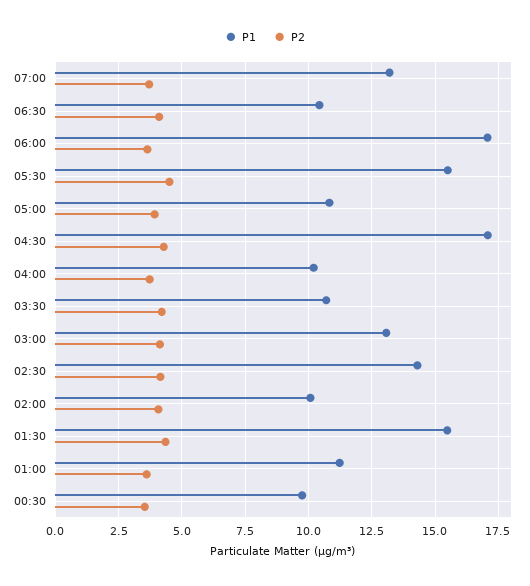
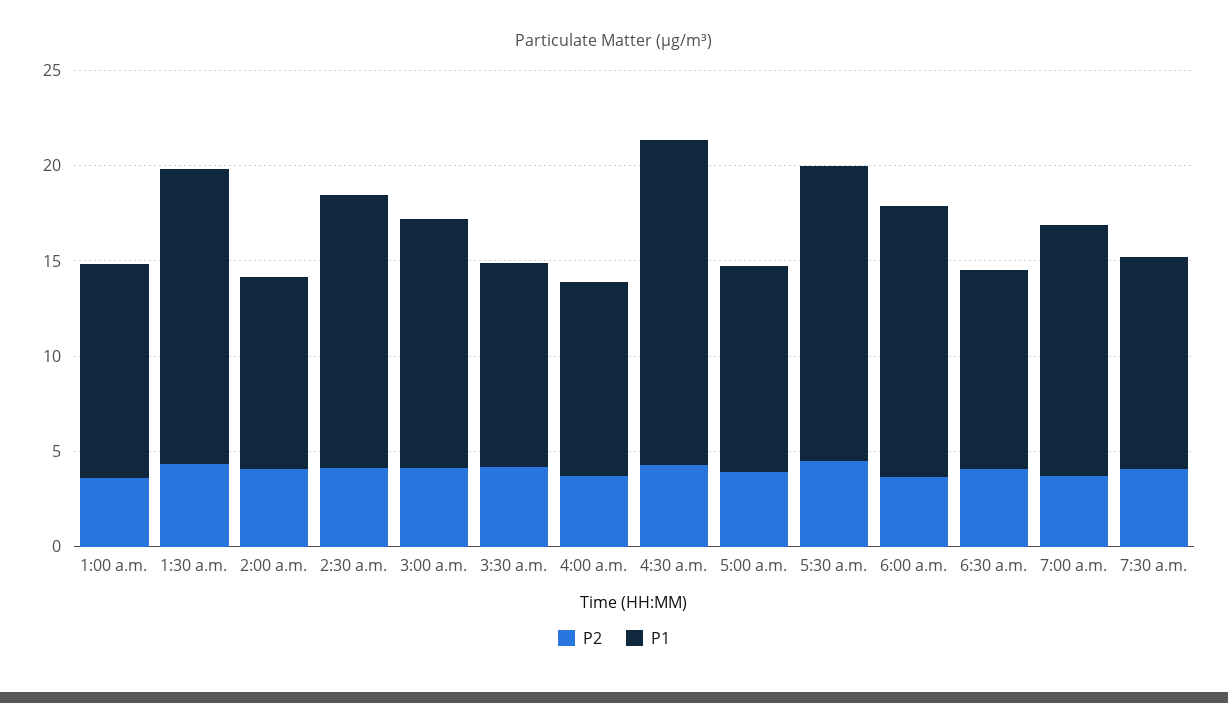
P1, 06:00: 17 -> 14
P1, 00:30: 9.75 -> none
P2, 00:30: 3.5 -> none
P2, 7:30 a.m.: none -> 4
P1, 7:30 a.m.: none -> 11

